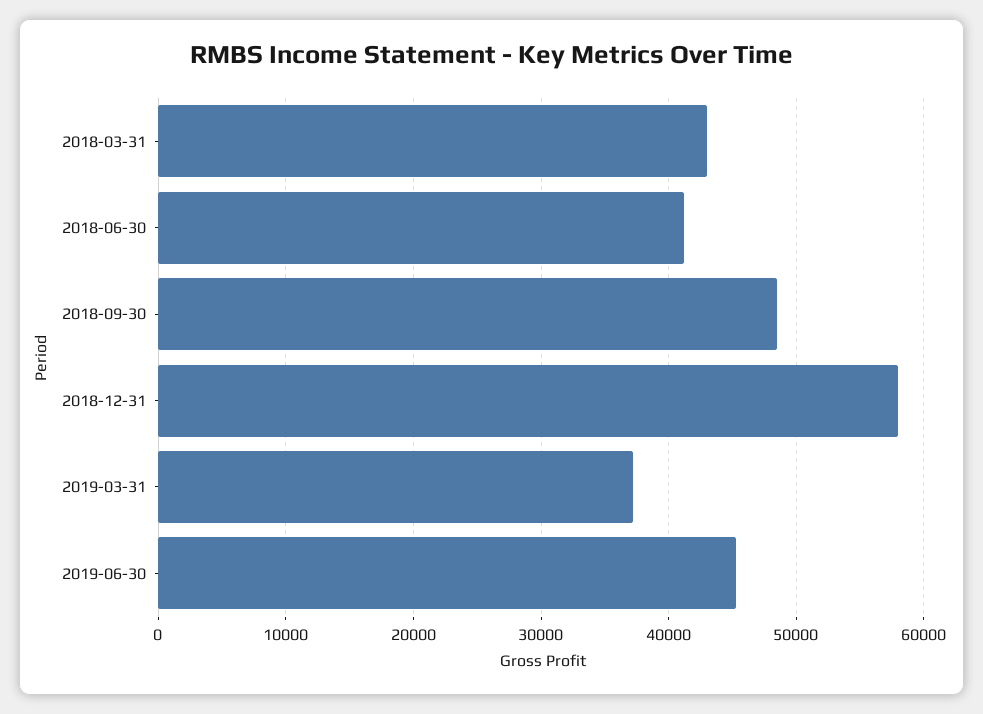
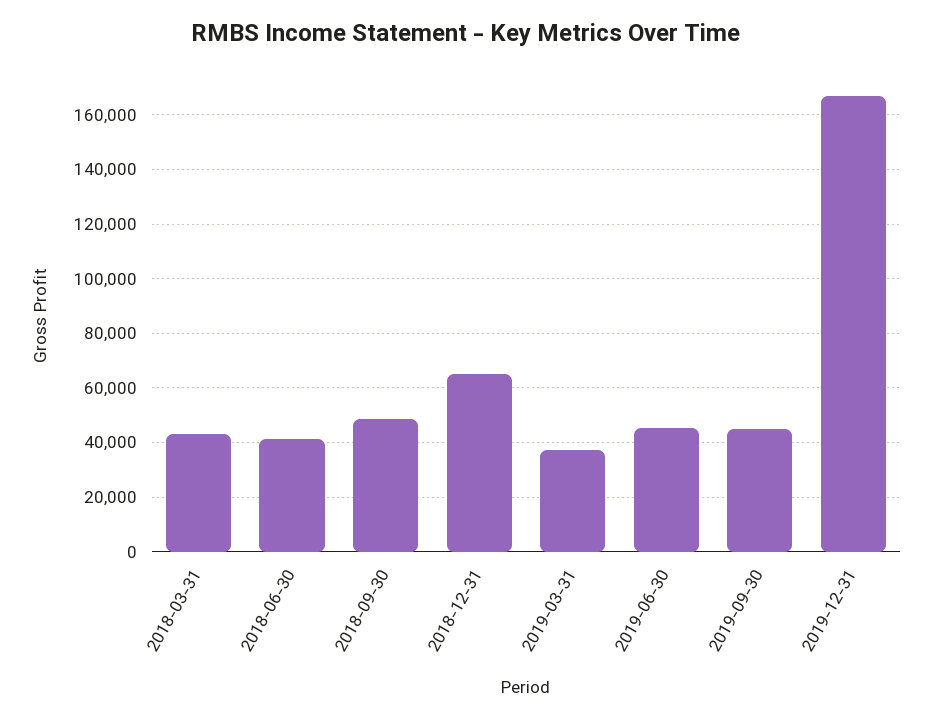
2018-12-31: 58000 -> 65000
2019-09-30: none -> 45000
2019-12-31: none -> 167500

